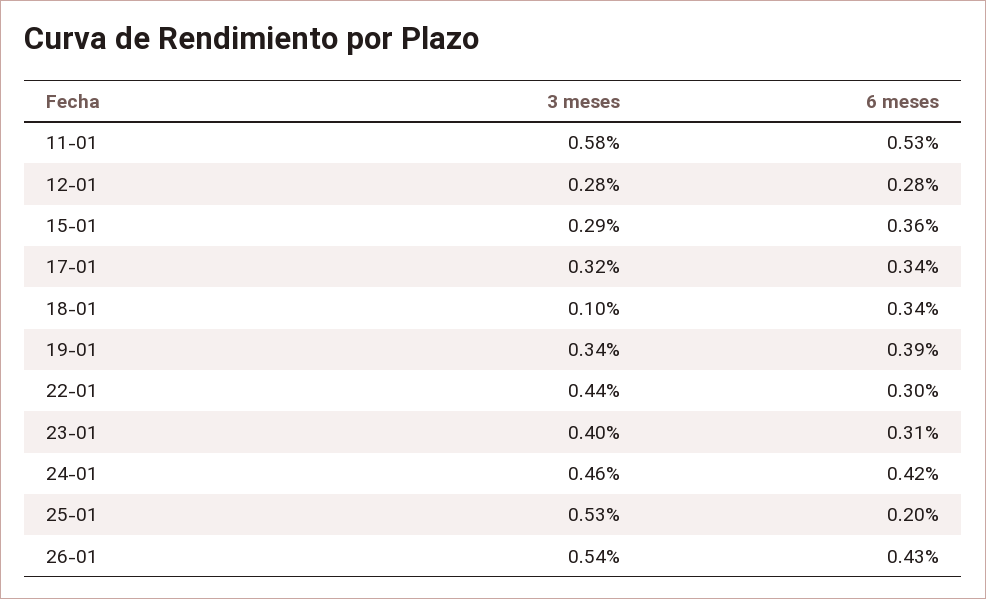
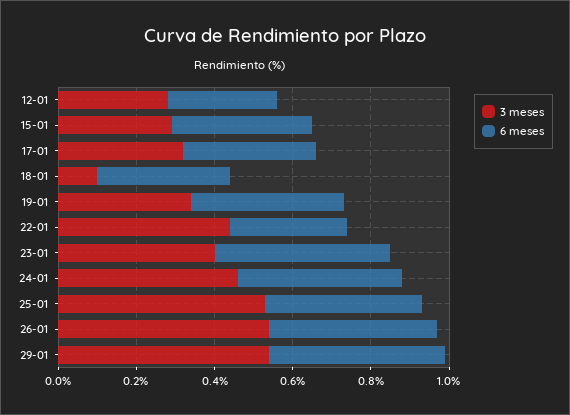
3 meses, 11-01: 0.58 -> none
6 meses, 11-01: 0.53 -> none
6 meses, 23-01: 0.31 -> 0.45
6 meses, 25-01: 0.2 -> 0.4
3 meses, 29-01: none -> 0.55
6 meses, 29-01: none -> 0.45

